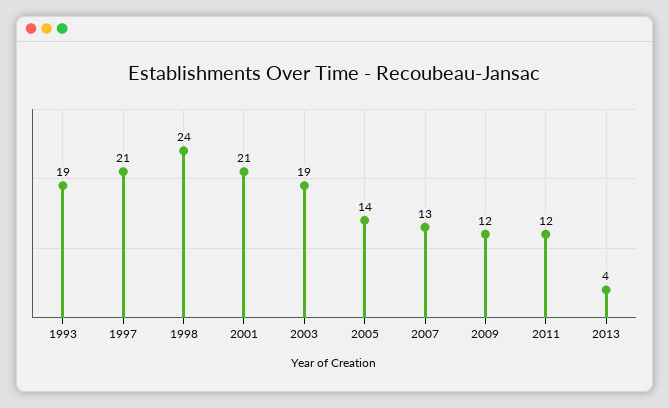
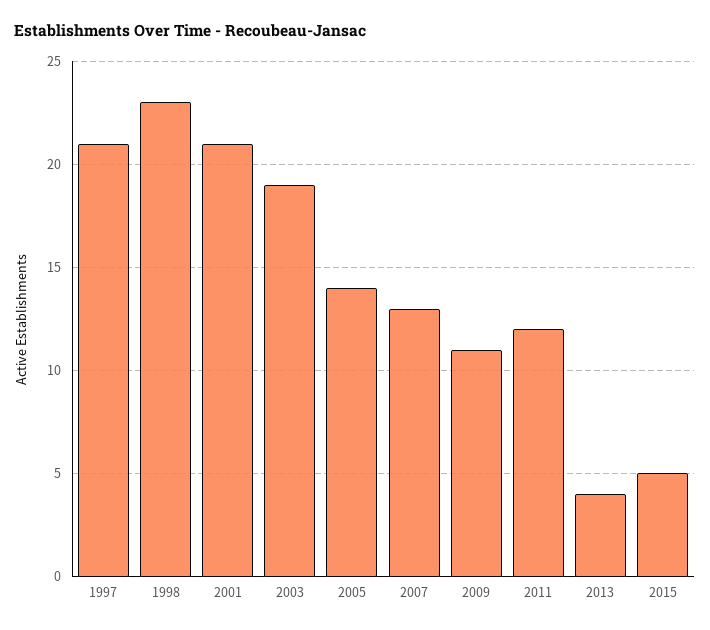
1993: 19 -> none
1998: 24 -> 23
2009: 12 -> 11
2015: none -> 5

